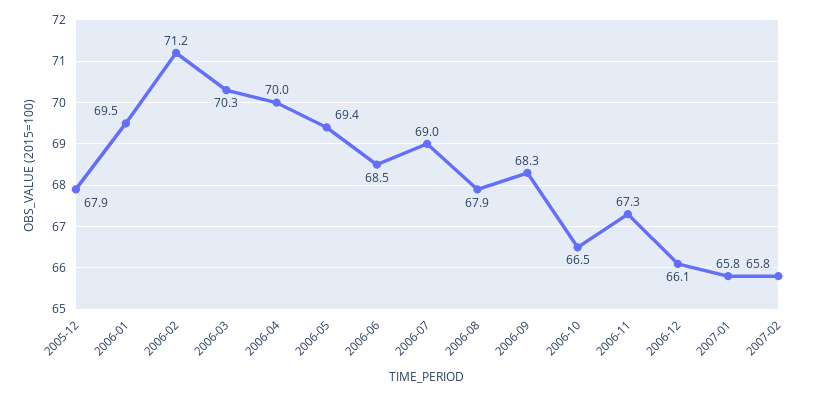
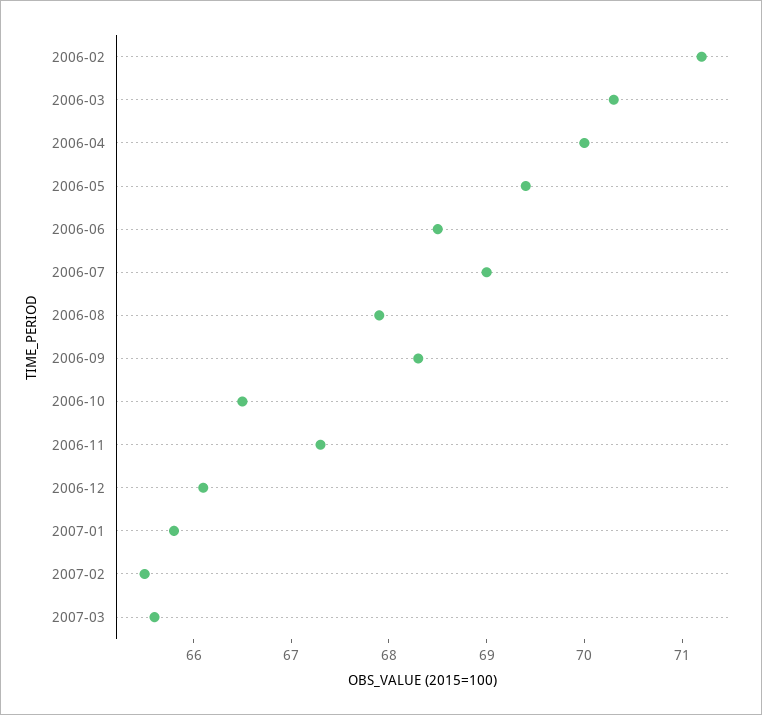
2005-12: 67.9 -> none
2006-01: 69.5 -> none
2007-02: 65.8 -> 65.5
2007-03: none -> 65.6

